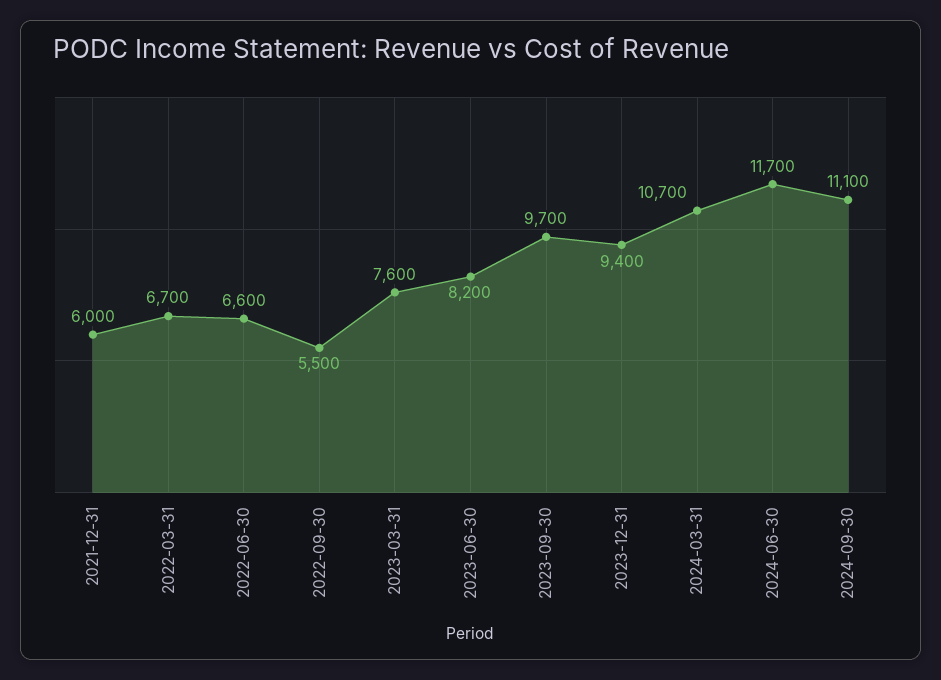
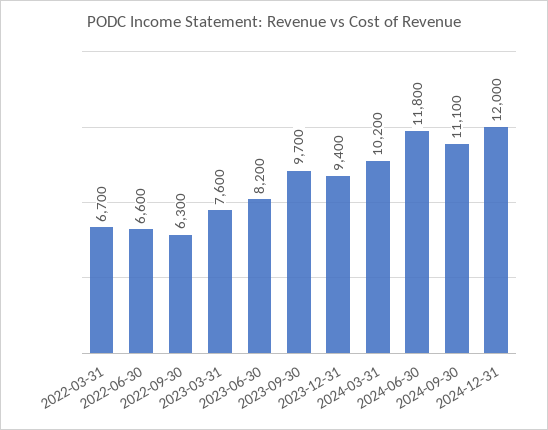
2021-12-31: 6000 -> none
2022-09-30: 5500 -> 6300
2024-03-31: 10700 -> 10200
2024-06-30: 11700 -> 11800
2024-12-31: none -> 12000

